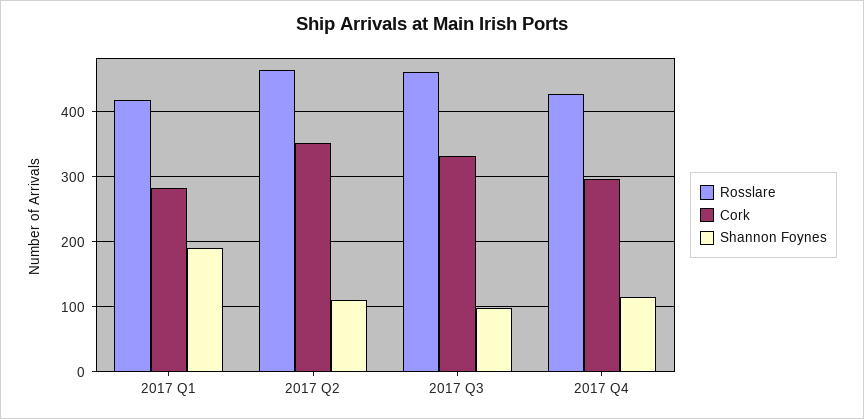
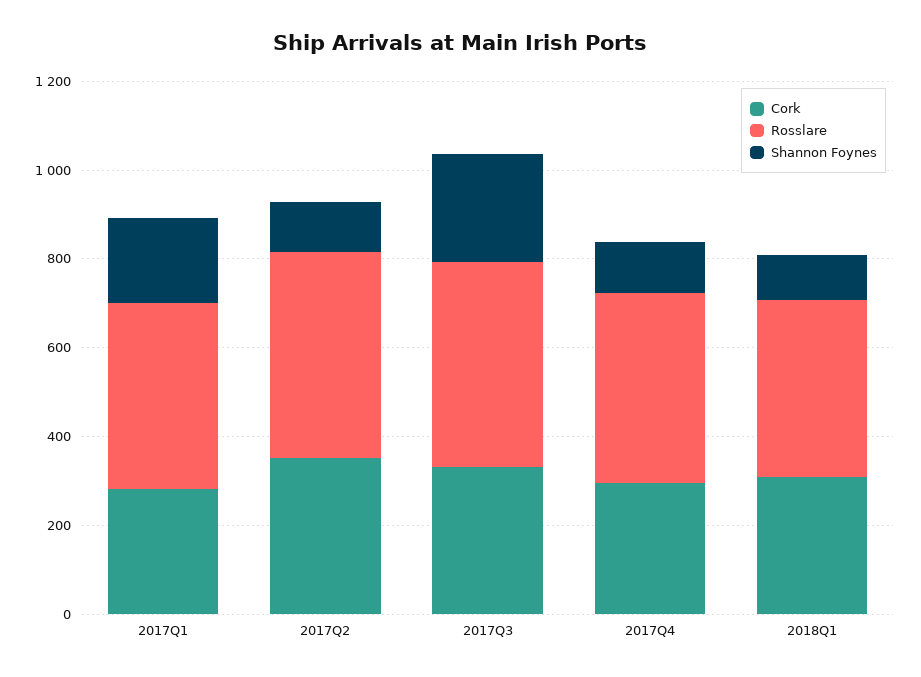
Shannon Foynes, 2017 Q3: 100 -> 250
Cork, 2018Q1: none -> 300
Rosslare, 2018Q1: none -> 400
Shannon Foynes, 2018Q1: none -> 100

